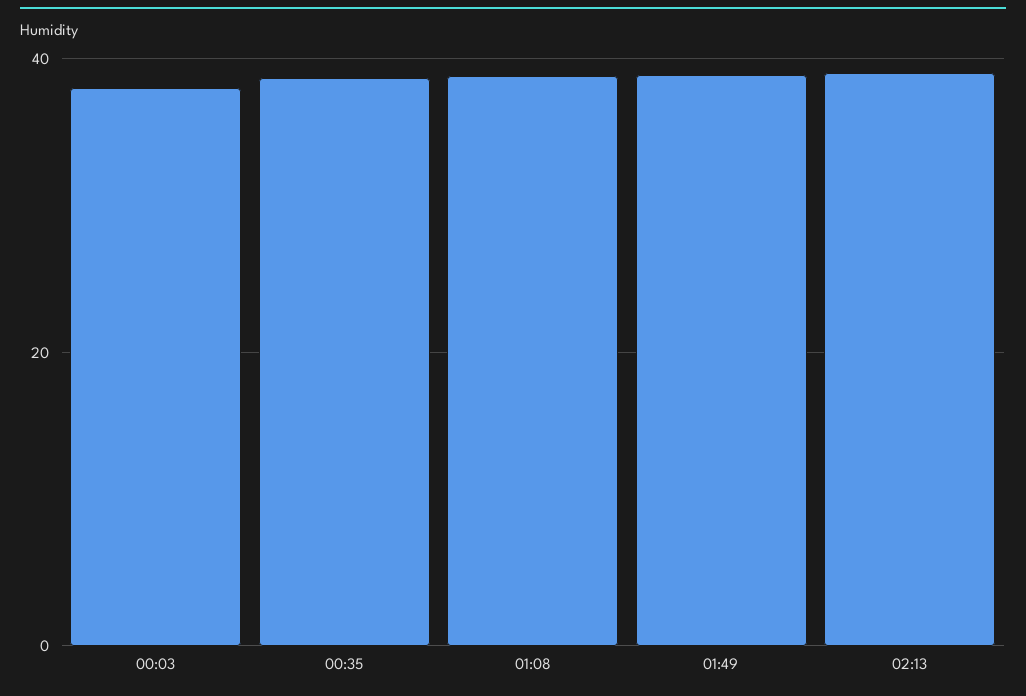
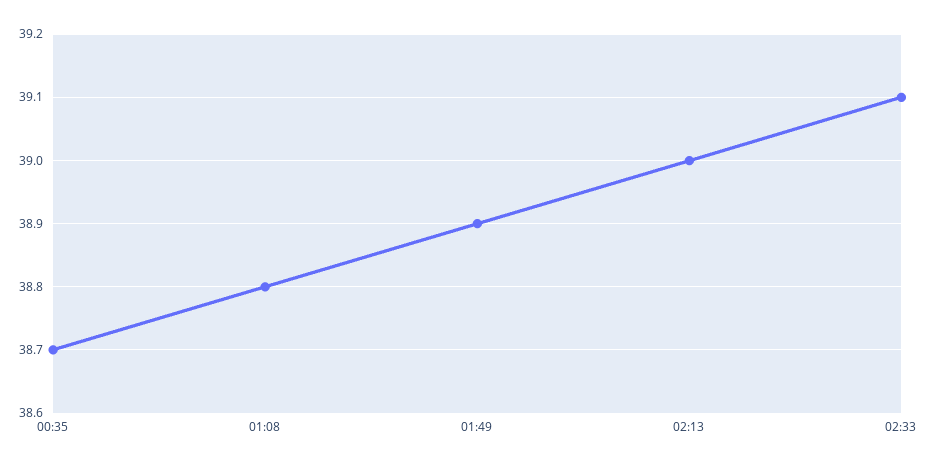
00:03: 38 -> none
02:33: none -> 39.1

